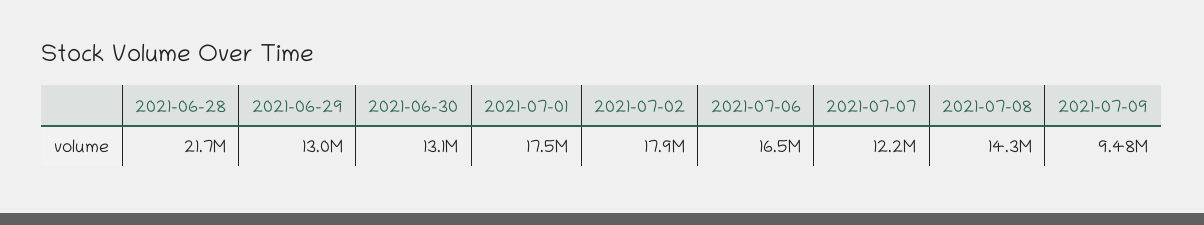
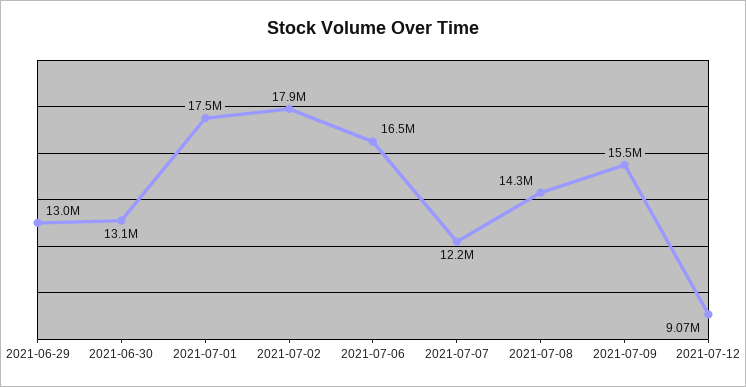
2021-06-28: 21700000 -> none
2021-07-09: 9480000 -> 15500000
2021-07-12: none -> 9070000

